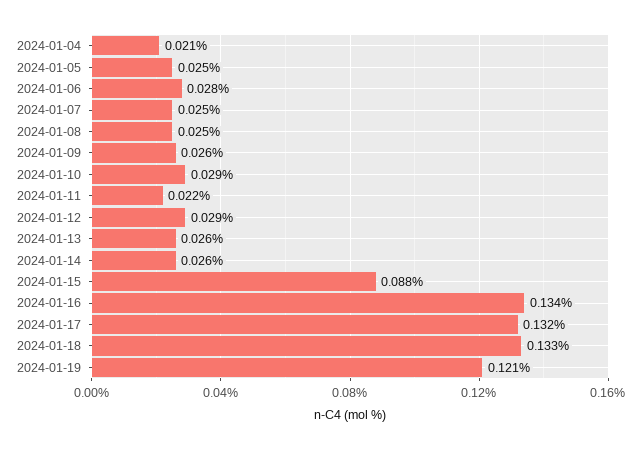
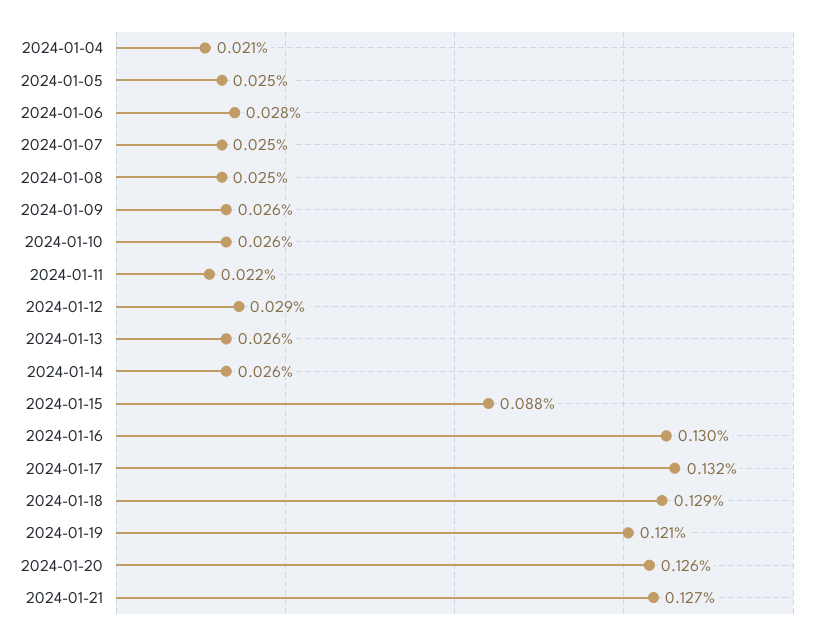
2024-01-10: 0.029 -> 0.026
2024-01-16: 0.134 -> 0.13
2024-01-18: 0.133 -> 0.129
2024-01-20: none -> 0.126
2024-01-21: none -> 0.127

